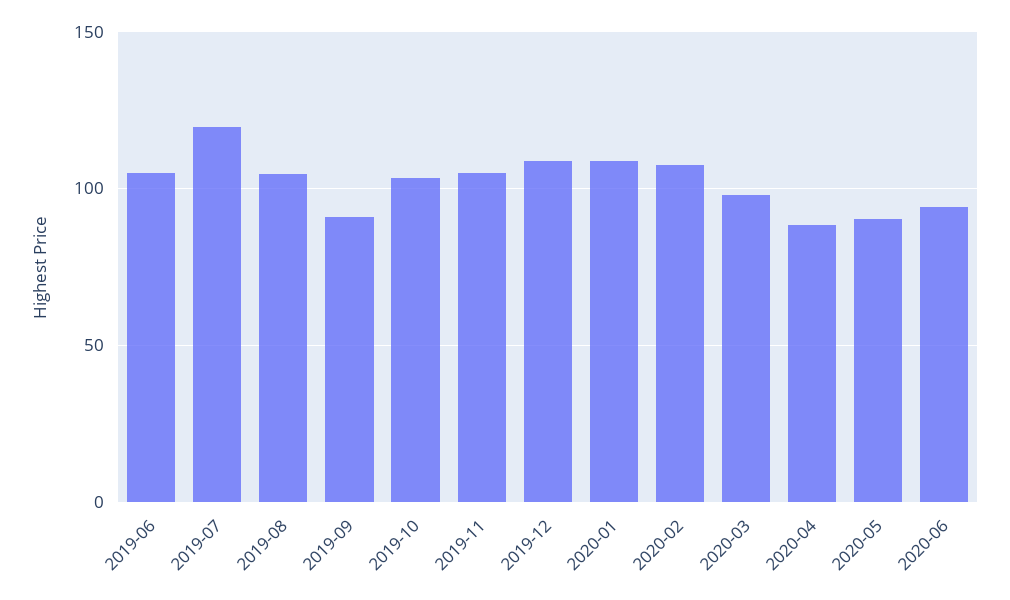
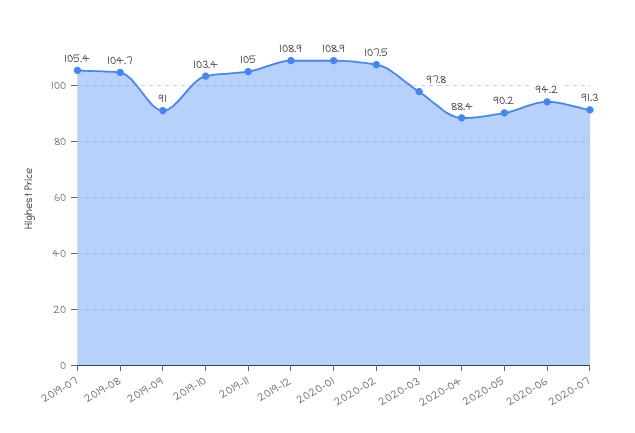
2019-06: 105 -> none
2019-07: 120 -> 105.4
2020-07: none -> 91.3

